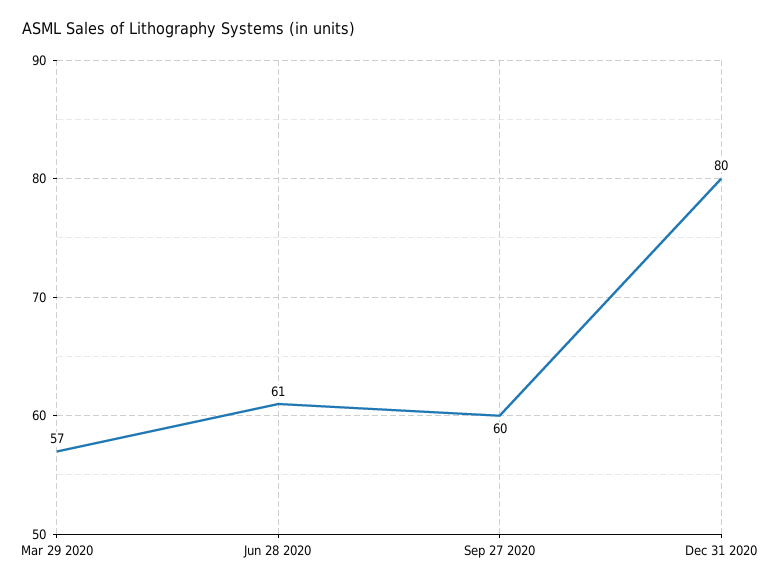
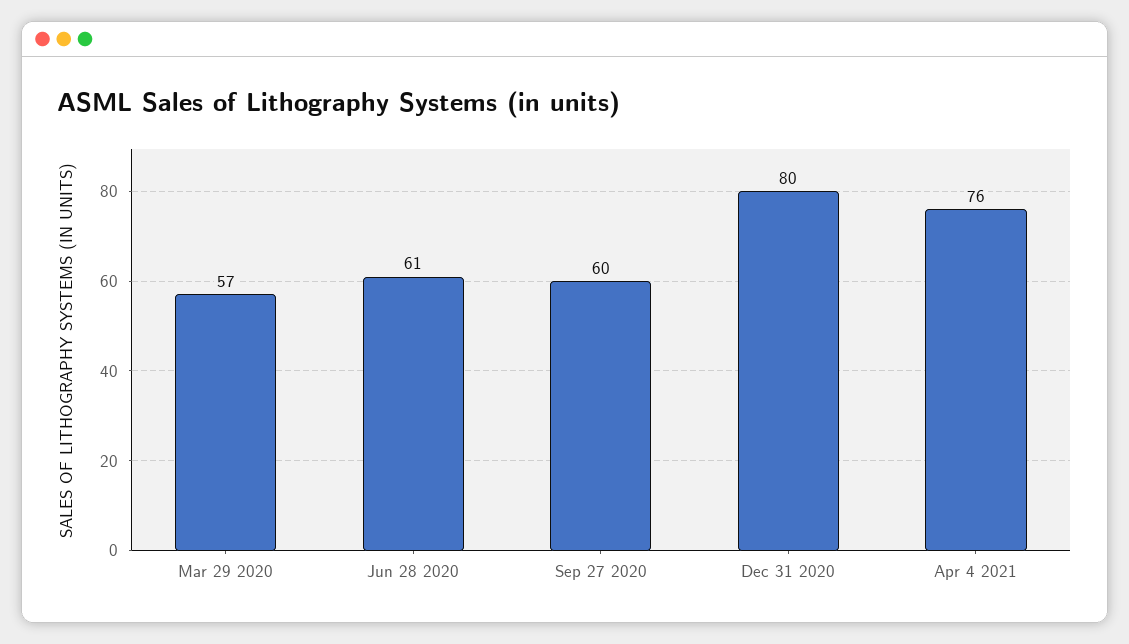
Apr 4 2021: none -> 76

